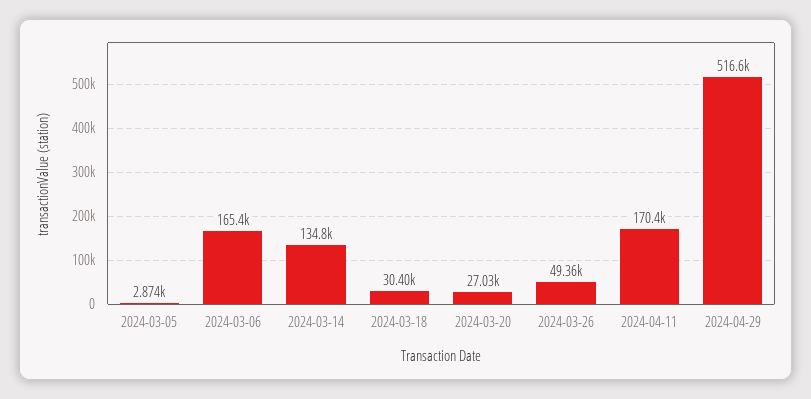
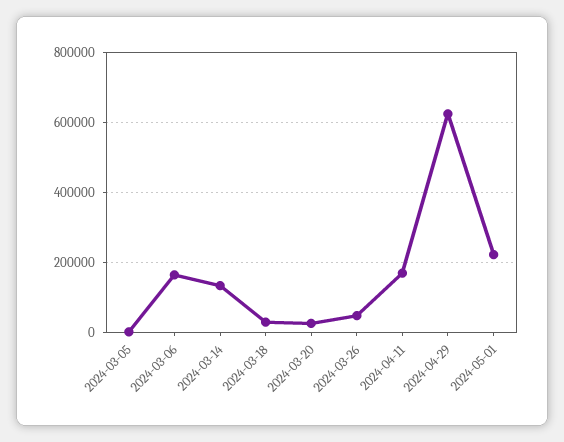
2024-04-29: 516600 -> 620000
2024-05-01: none -> 220000

